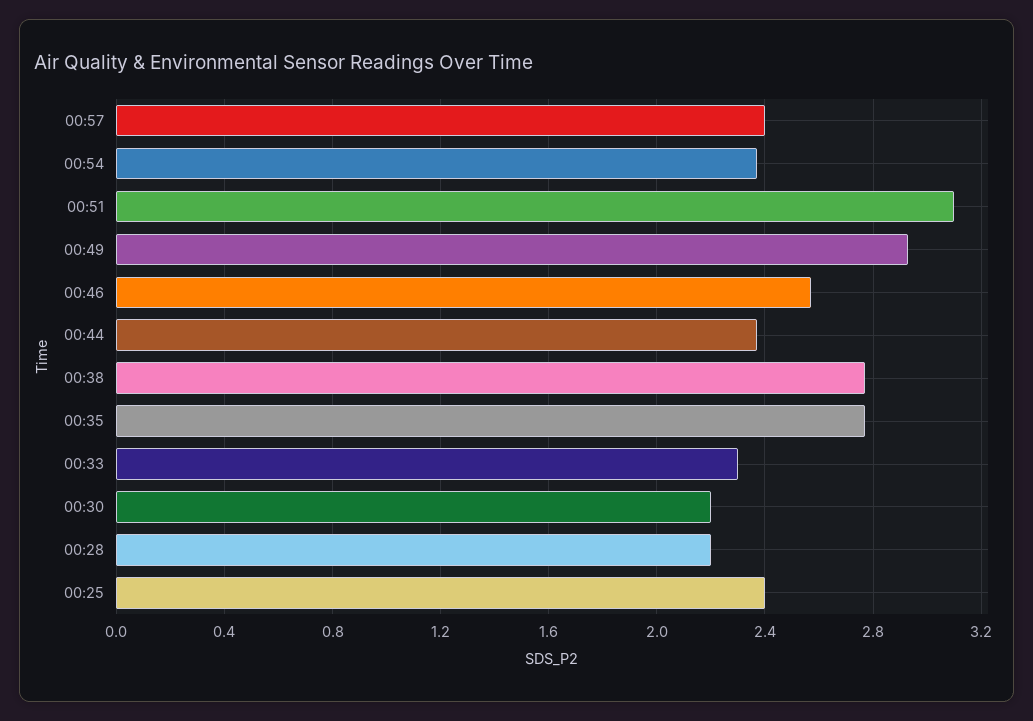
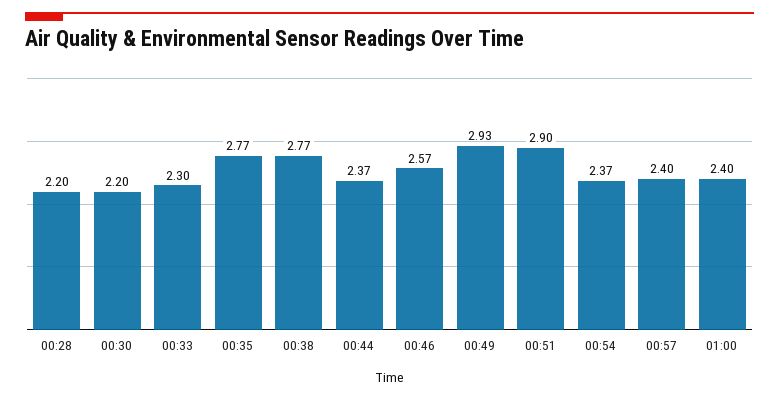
00:51: 3.1 -> 2.9
00:25: 2.4 -> none
01:00: none -> 2.4

